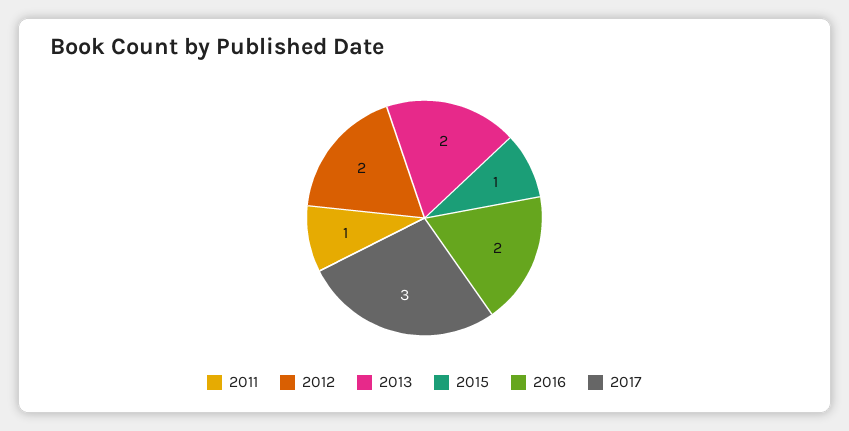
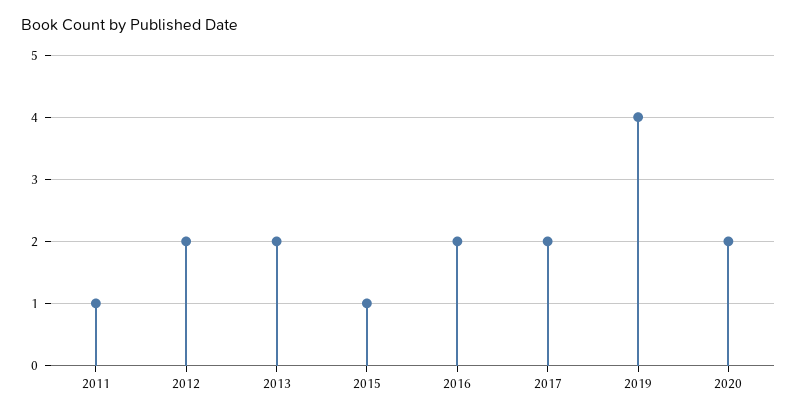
2017: 3 -> 2
2019: none -> 4
2020: none -> 2

